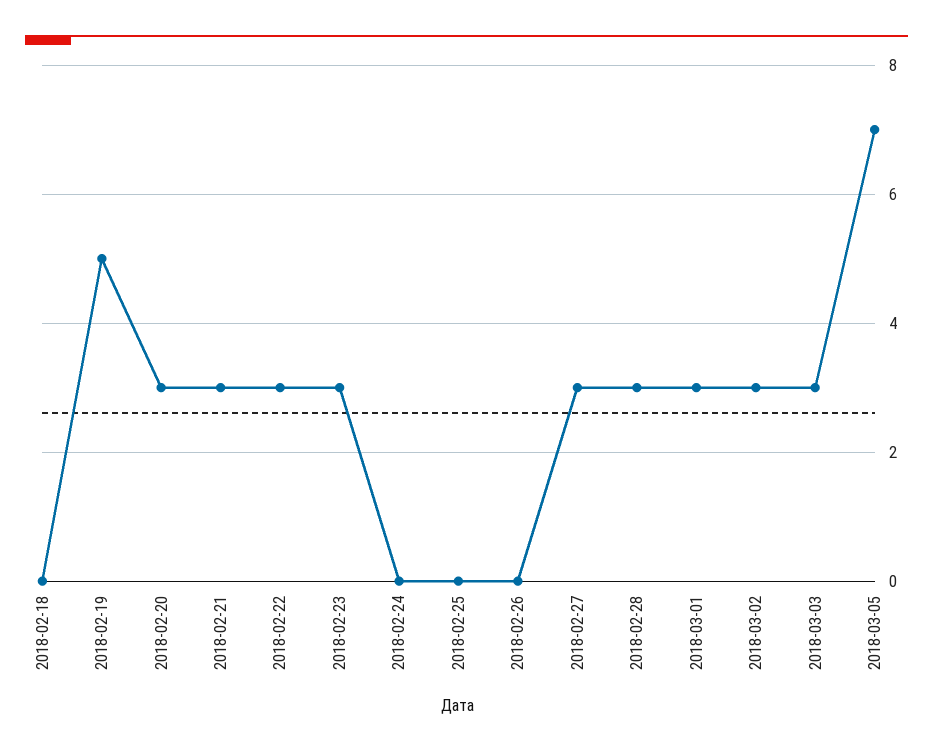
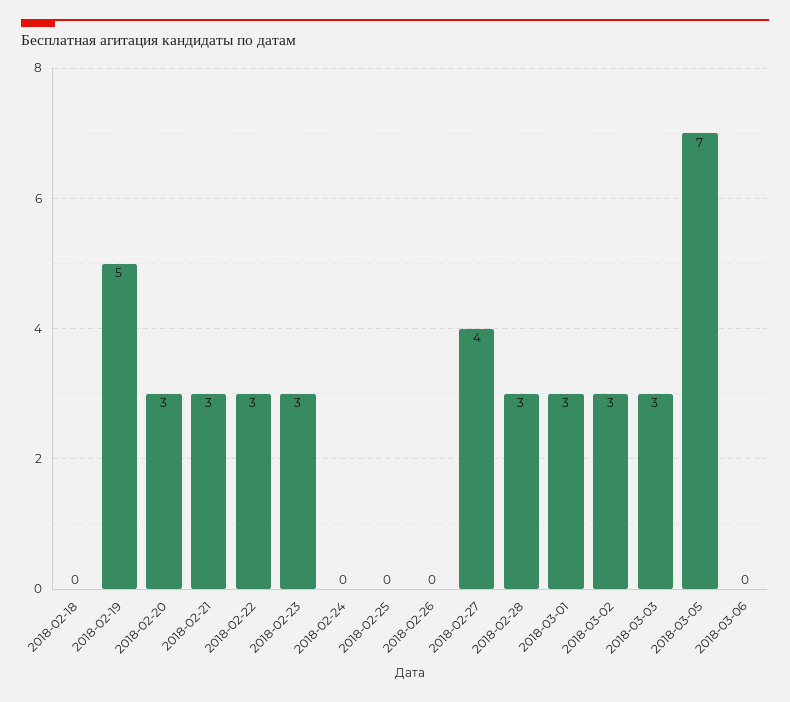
2018-02-27: 3 -> 4
2018-03-06: none -> 0

